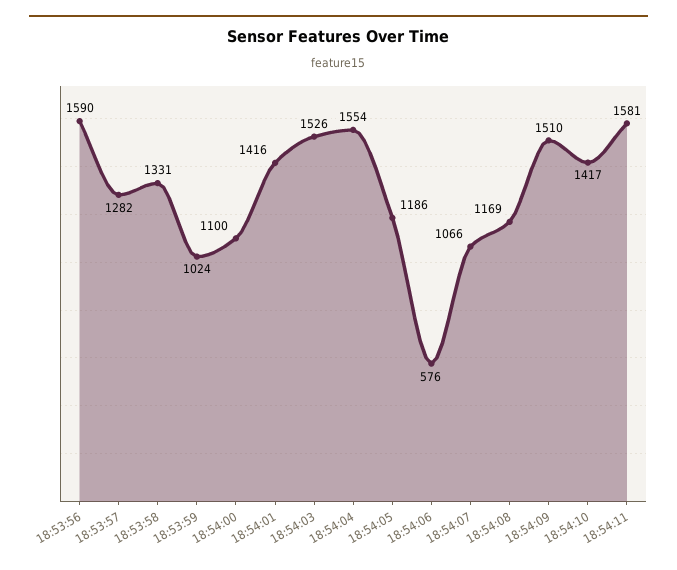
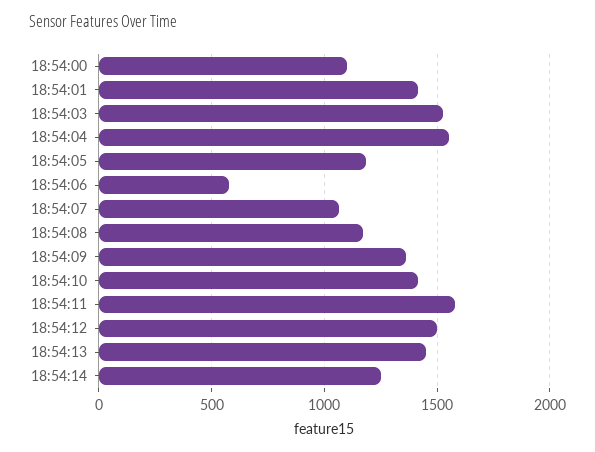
18:53:56: 1590 -> none
18:53:57: 1282 -> none
18:53:58: 1331 -> none
18:53:59: 1024 -> none
18:54:09: 1510 -> 1350
18:54:12: none -> 1500
18:54:13: none -> 1450
18:54:14: none -> 1250

